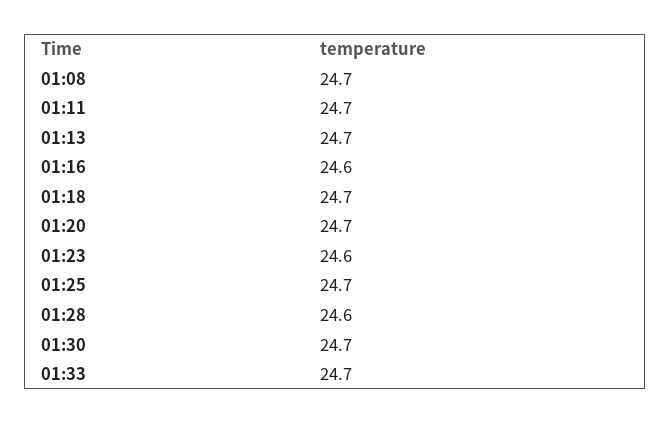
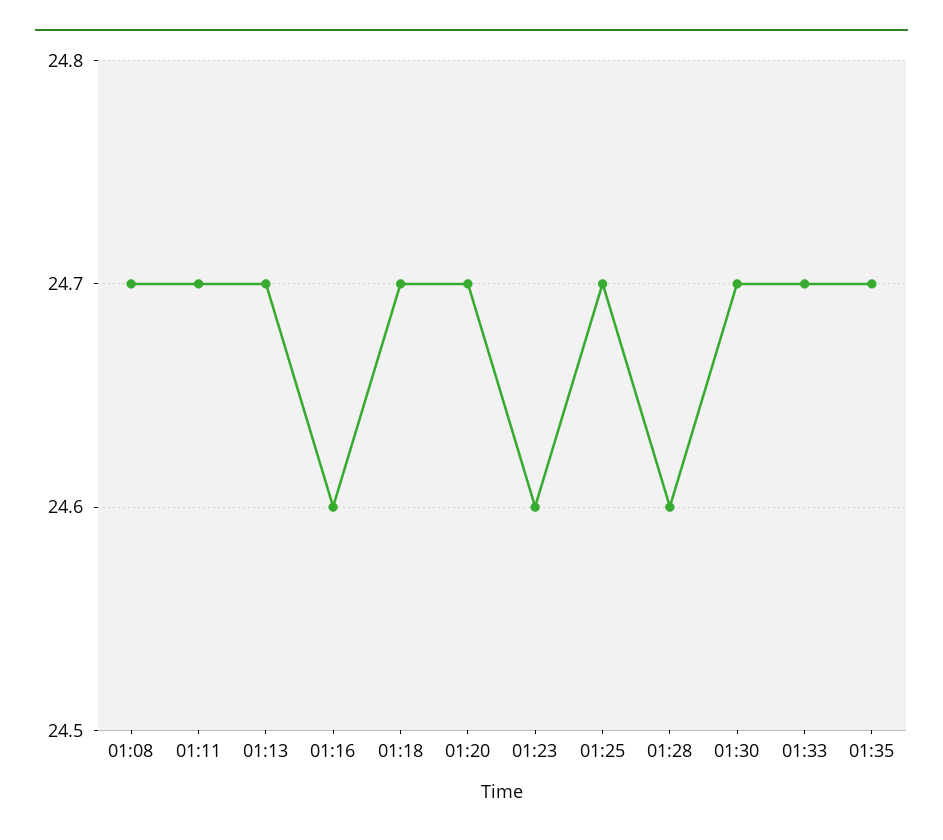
01:35: none -> 24.7

